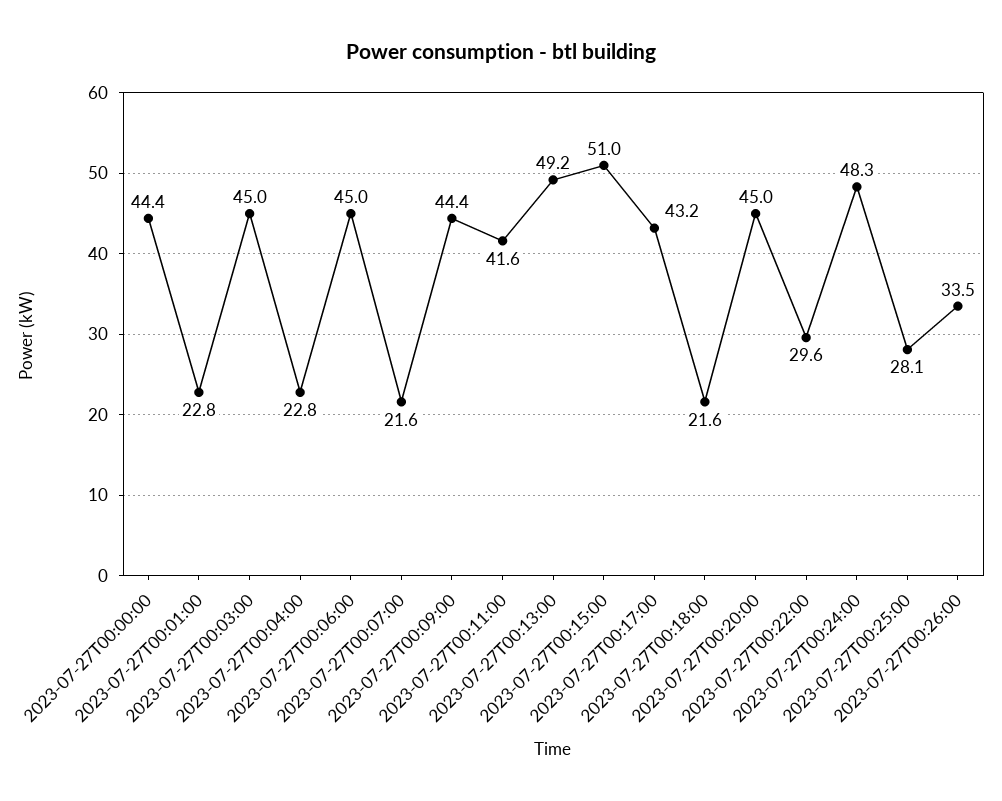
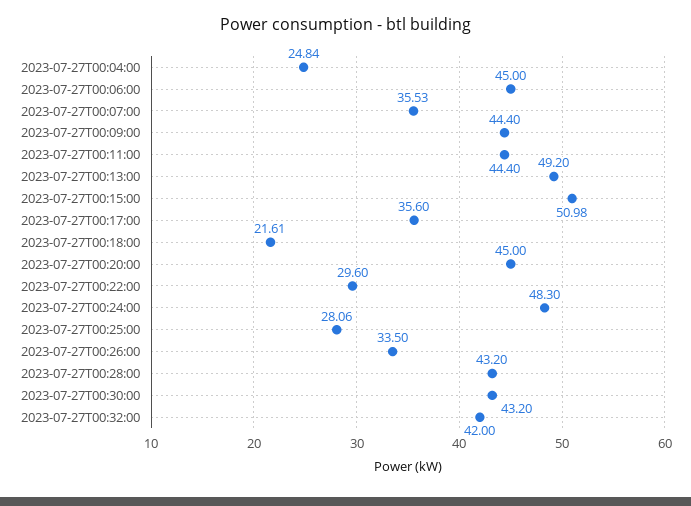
2023-07-27T00:00:00: 44.4 -> none
2023-07-27T00:01:00: 22.8 -> none
2023-07-27T00:03:00: 45 -> none
2023-07-27T00:04:00: 22.8 -> 24.84
2023-07-27T00:07:00: 21.6 -> 35.53
2023-07-27T00:11:00: 41.6 -> 44.4
2023-07-27T00:17:00: 43.2 -> 35.6
2023-07-27T00:28:00: none -> 43.2
2023-07-27T00:30:00: none -> 43.2
2023-07-27T00:32:00: none -> 42

